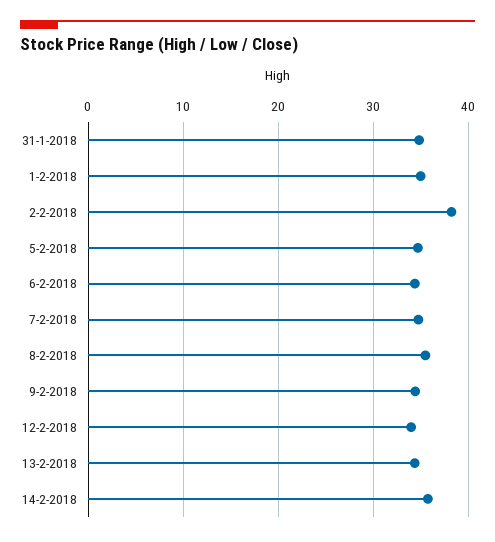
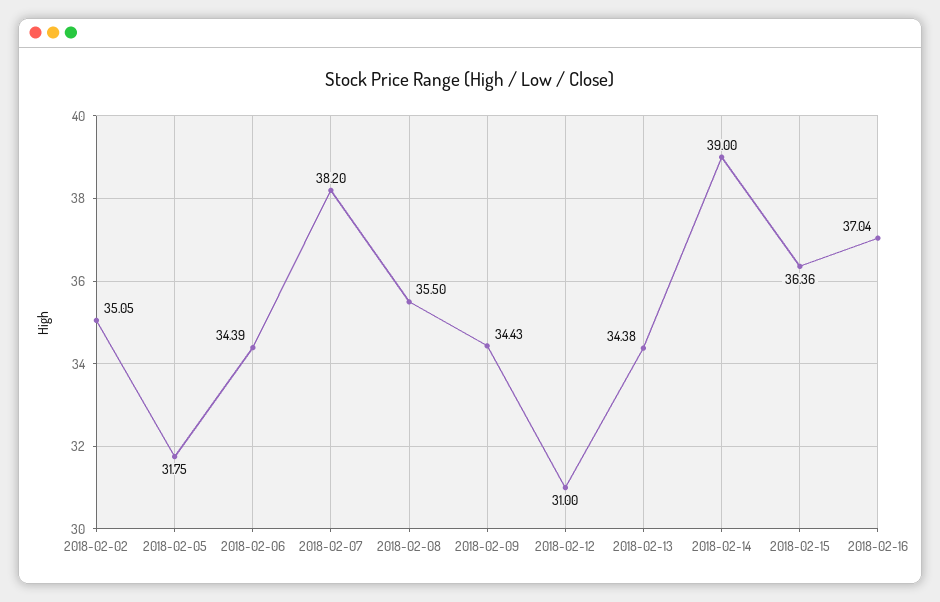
31-1-2018: 35 -> none
1-2-2018: 35 -> none
2-2-2018: 38 -> 35.05
5-2-2018: 35 -> 31.75
7-2-2018: 35 -> 38.2
12-2-2018: 34 -> 31
14-2-2018: 36 -> 39
2018-02-15: none -> 36.36
2018-02-16: none -> 37.04

